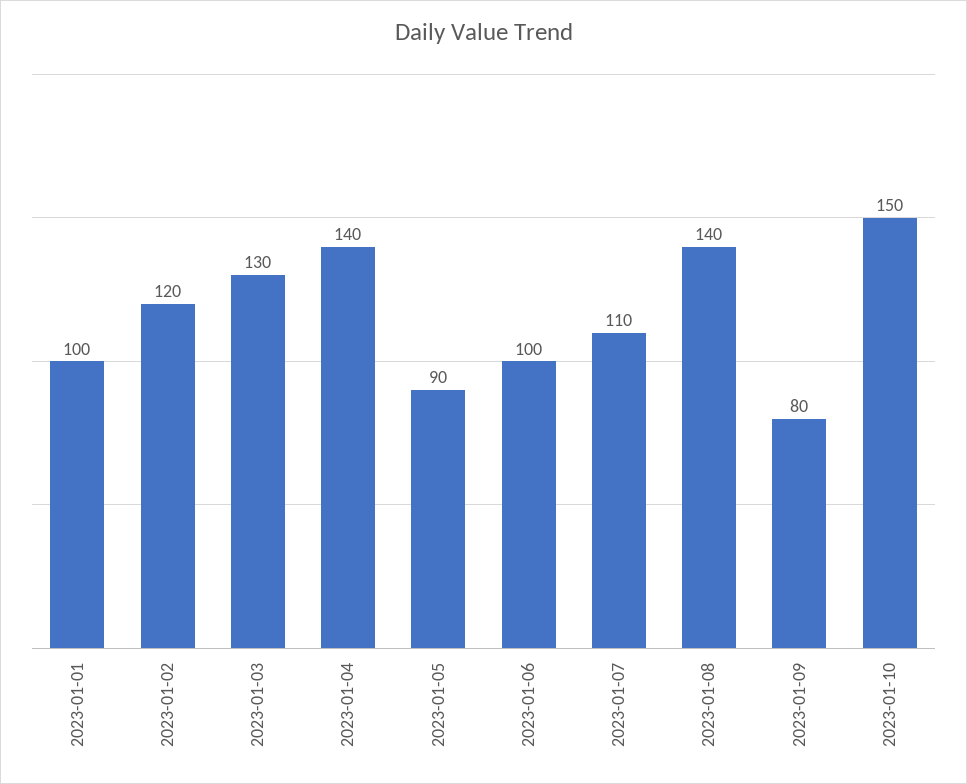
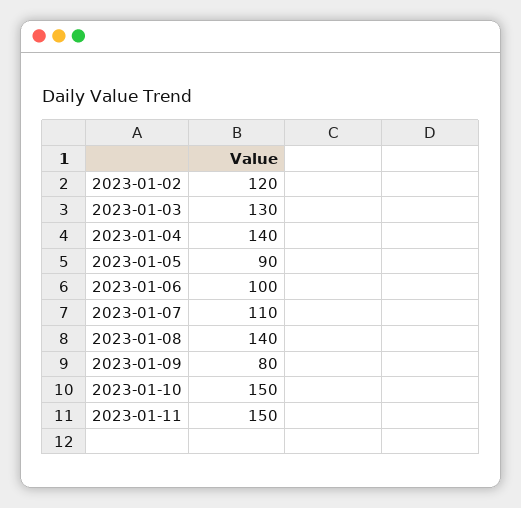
2023-01-01: 100 -> none
2023-01-11: none -> 150

